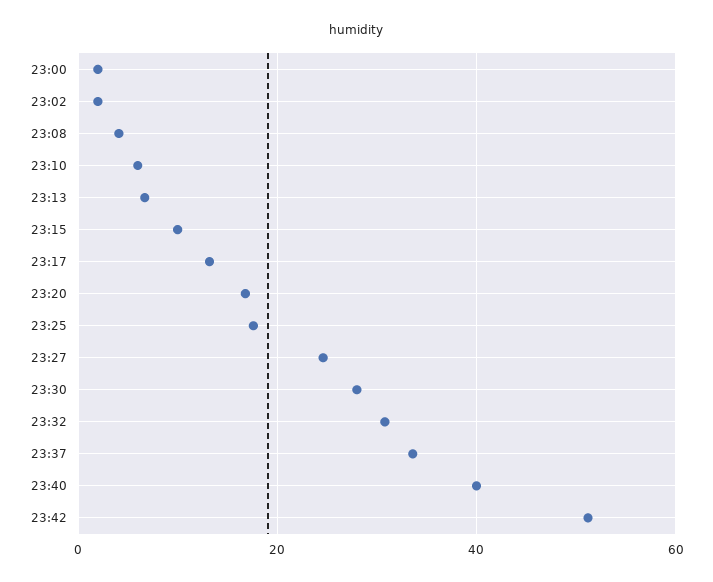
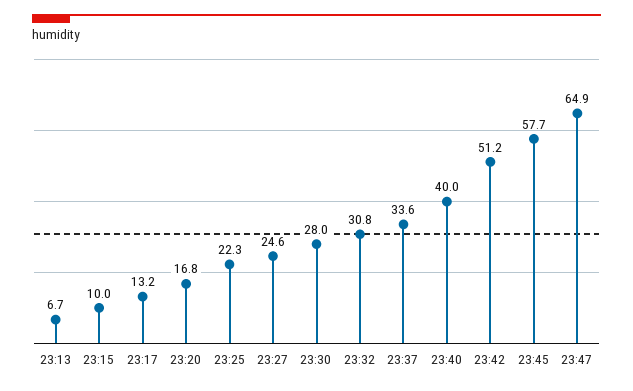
23:00: 2 -> none
23:02: 2 -> none
23:08: 4 -> none
23:10: 6 -> none
23:25: 18 -> 22.3
23:45: none -> 57.7
23:47: none -> 64.9

